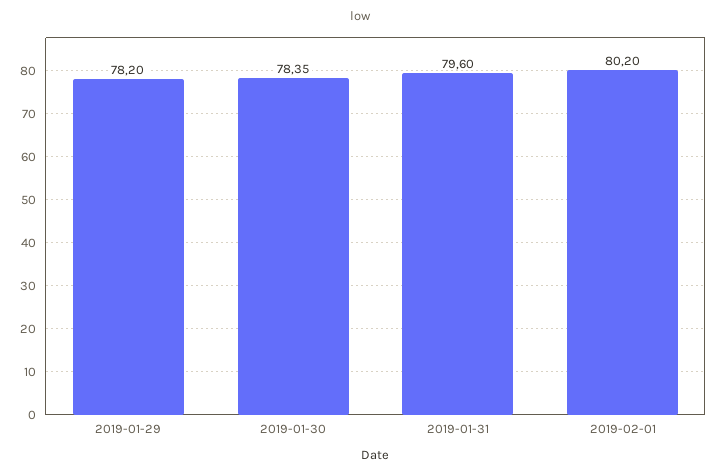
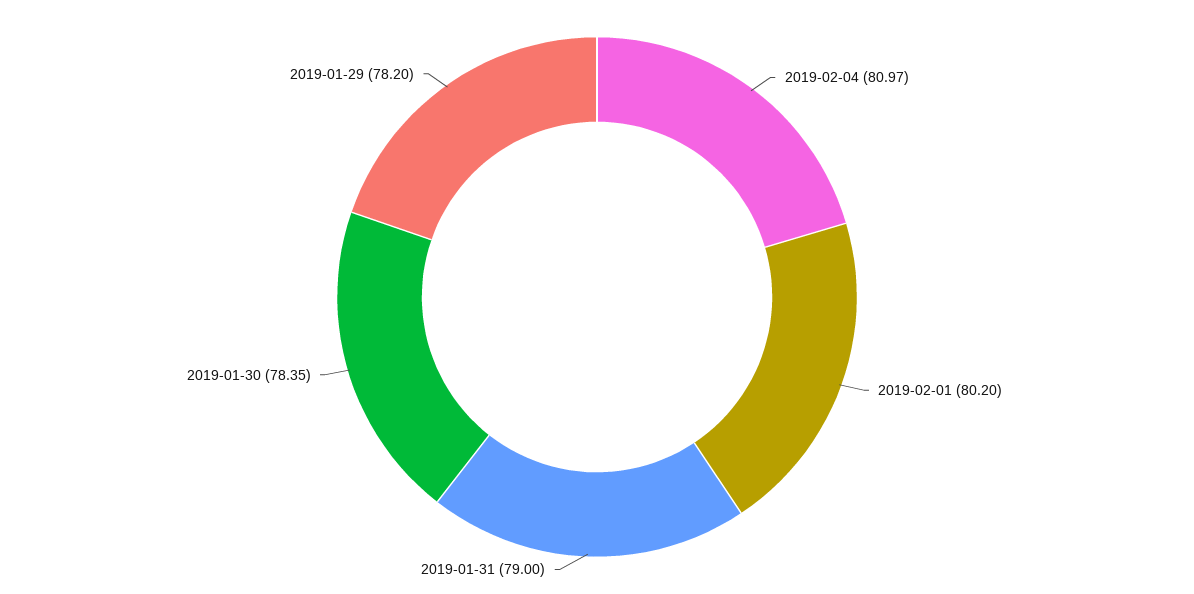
2019-01-31: 79.6 -> 79
2019-02-04: none -> 80.97

